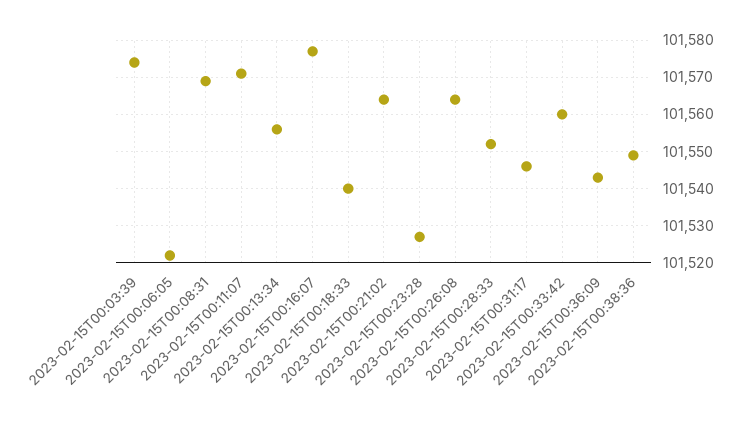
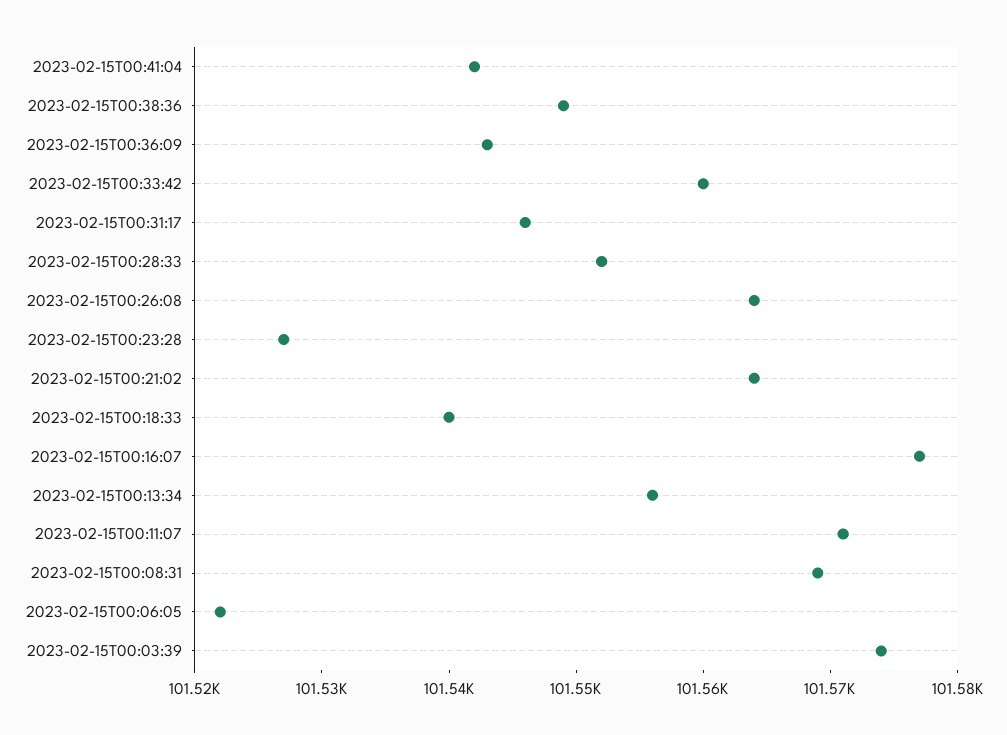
2023-02-15T00:41:04: none -> 101542

